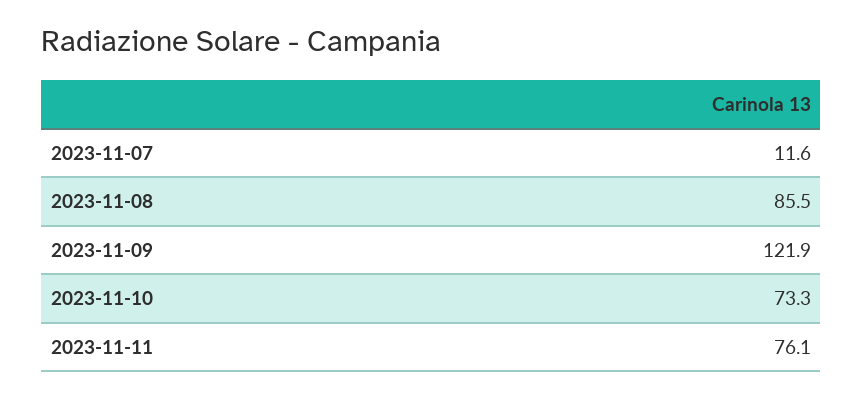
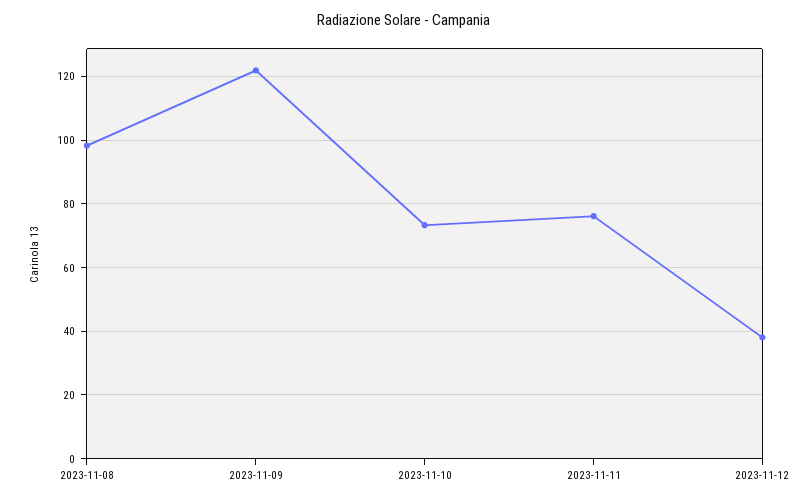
2023-11-07: 11.6 -> none
2023-11-08: 85.5 -> 98
2023-11-12: none -> 38

